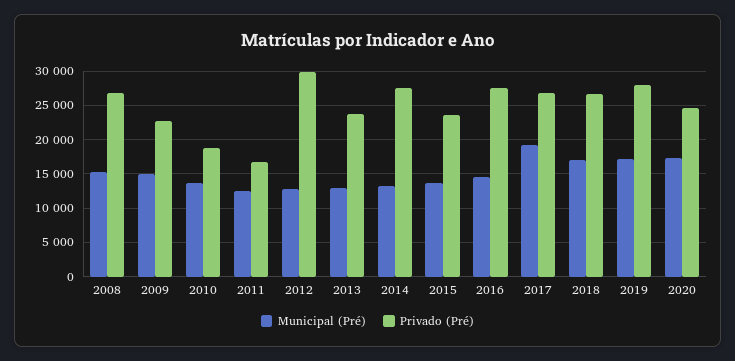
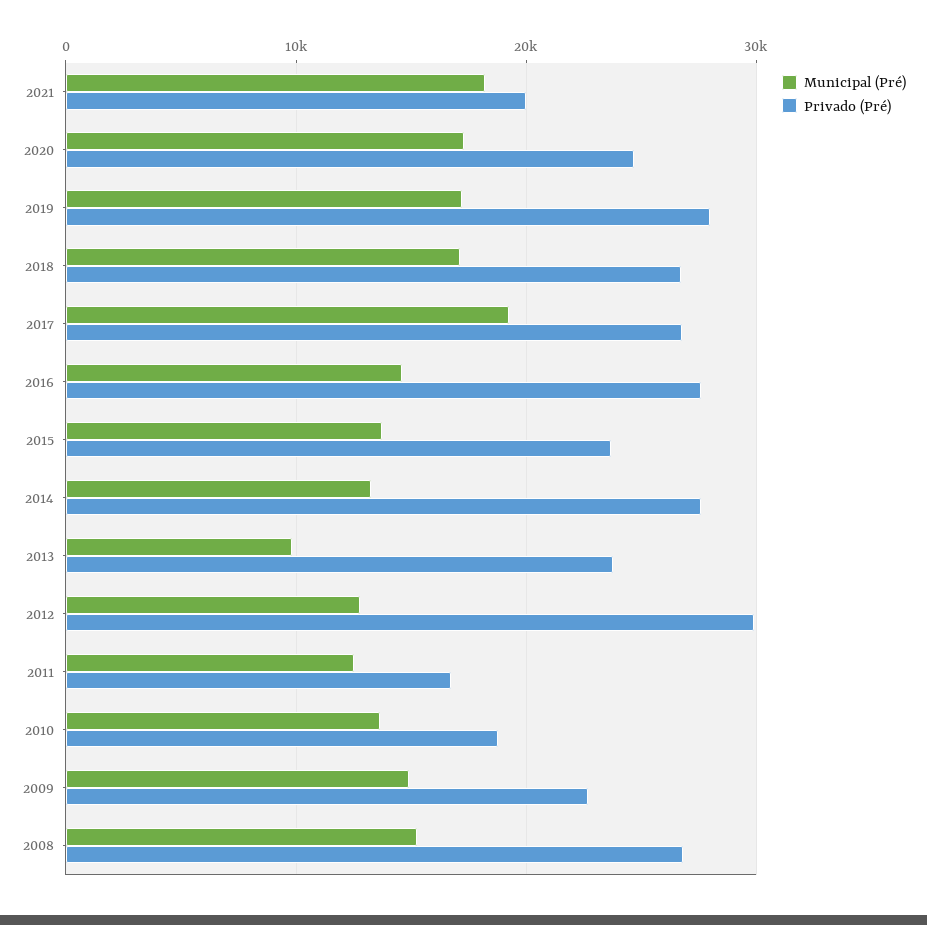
Municipal (Pré), 2013: 13000 -> 10000
Municipal (Pré), 2021: none -> 18000
Privado (Pré), 2021: none -> 20000

